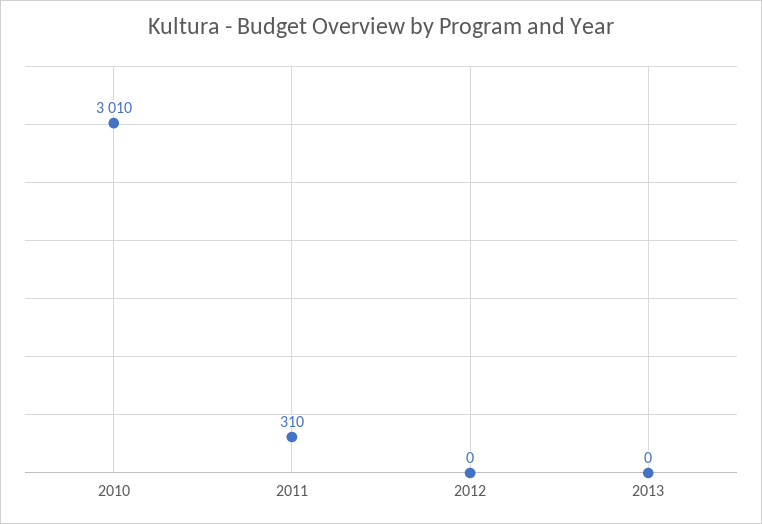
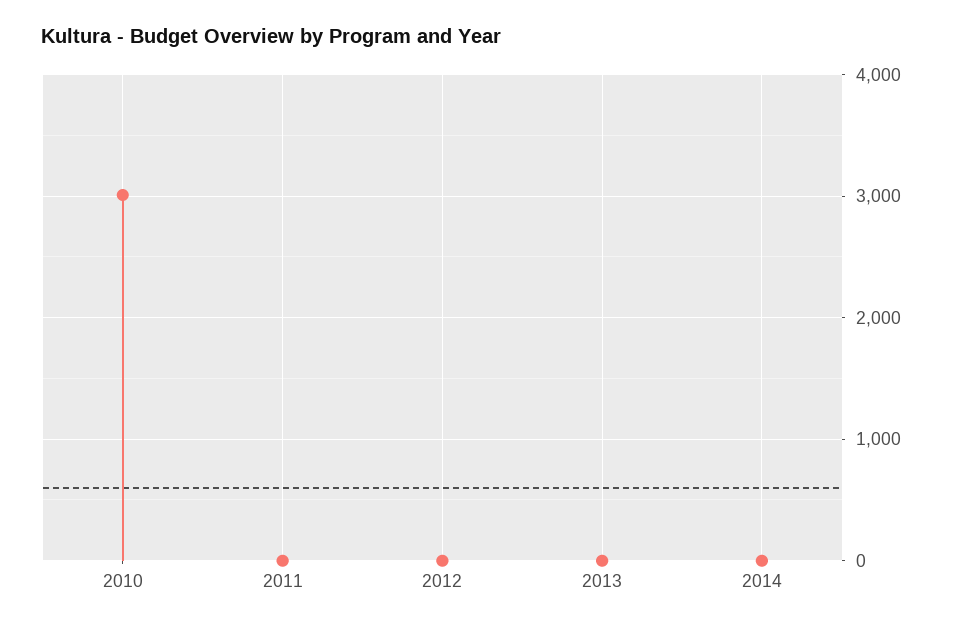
2011: 310 -> 0
2014: none -> 0

